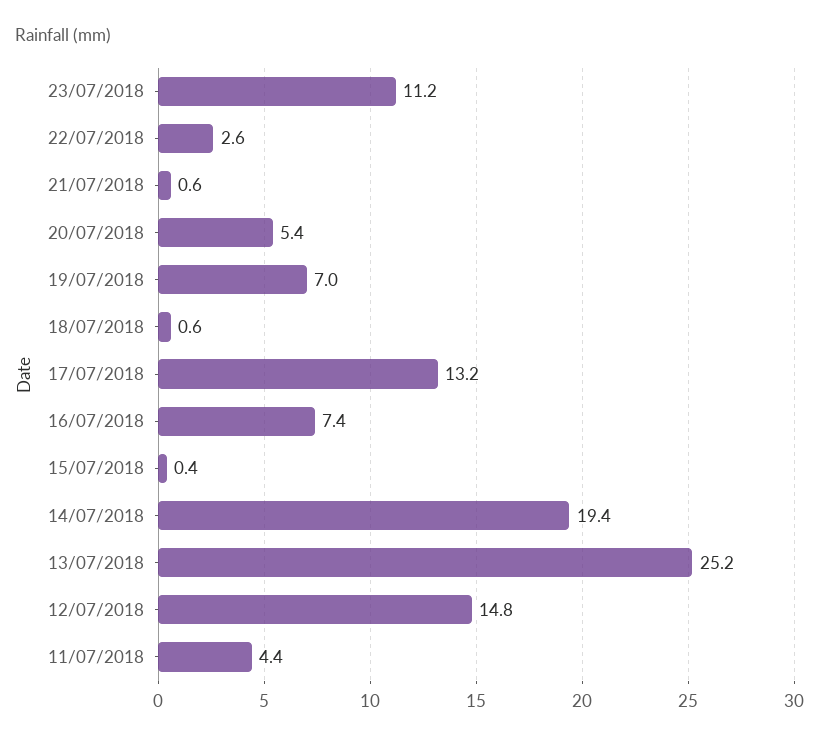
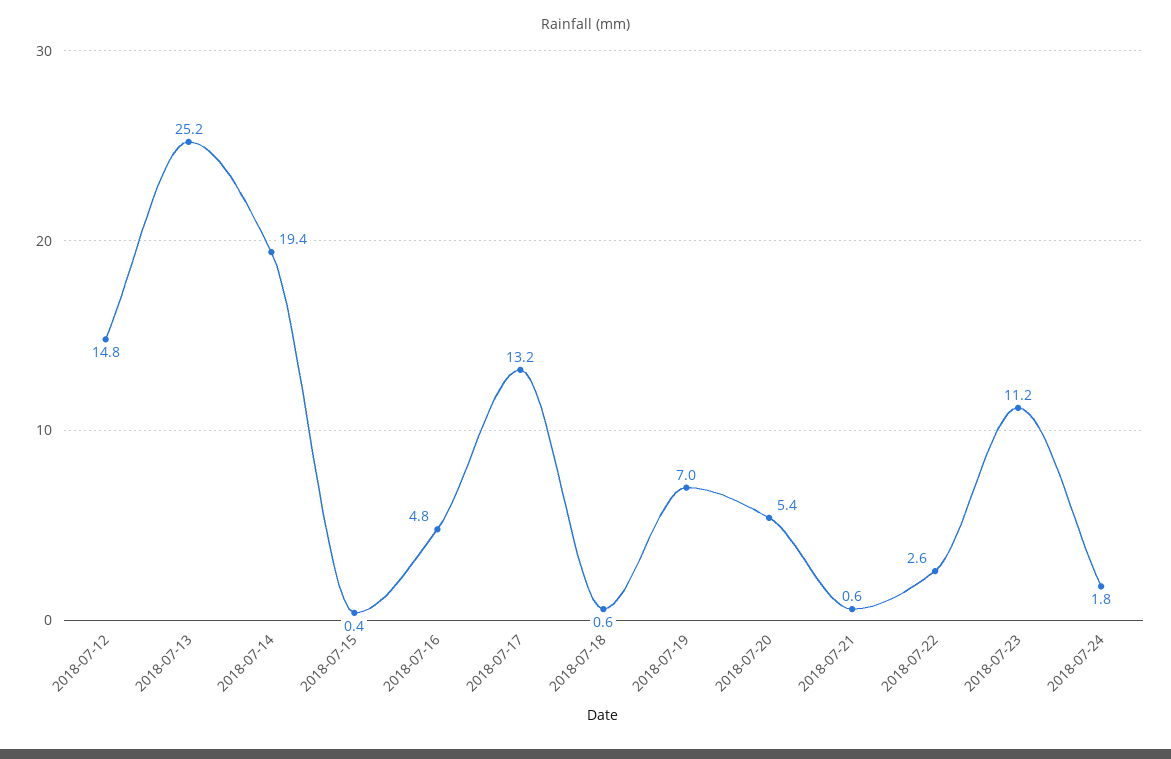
16/07/2018: 7.4 -> 4.8
11/07/2018: 4.4 -> none
2018-07-24: none -> 1.8

